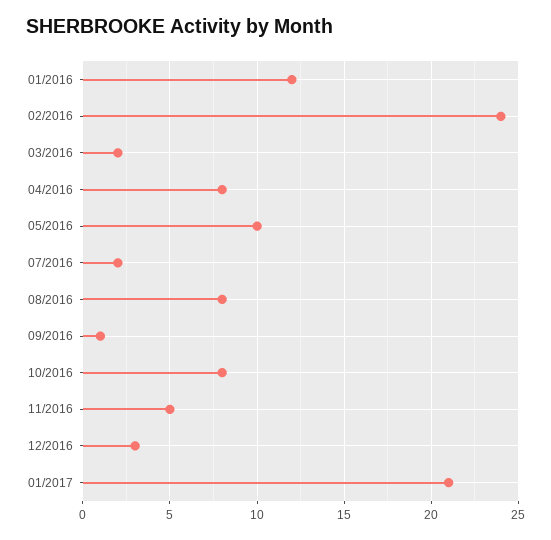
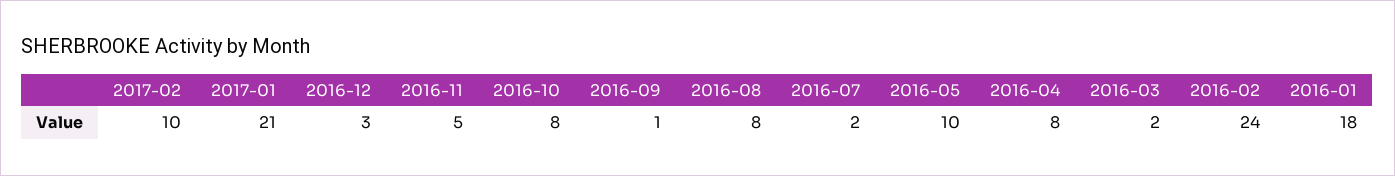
01/2016: 12 -> 18
2017-02: none -> 10

